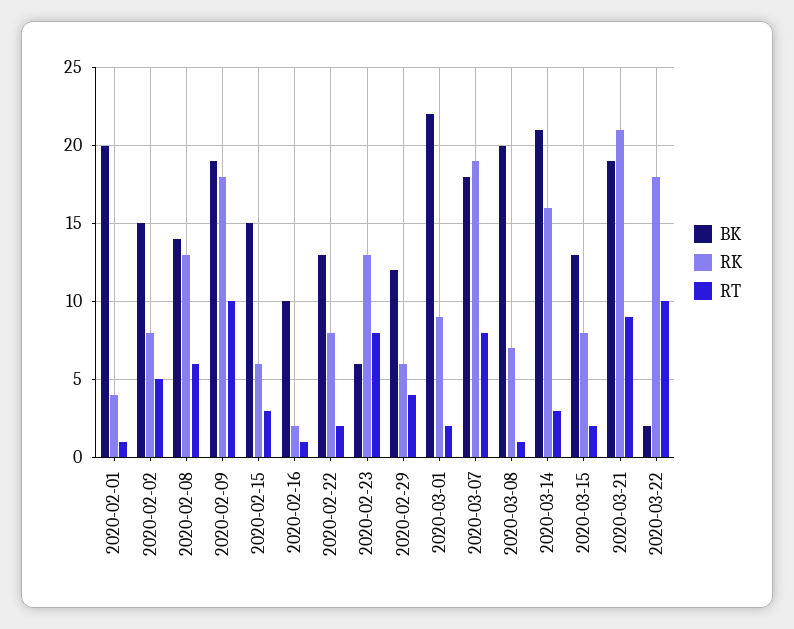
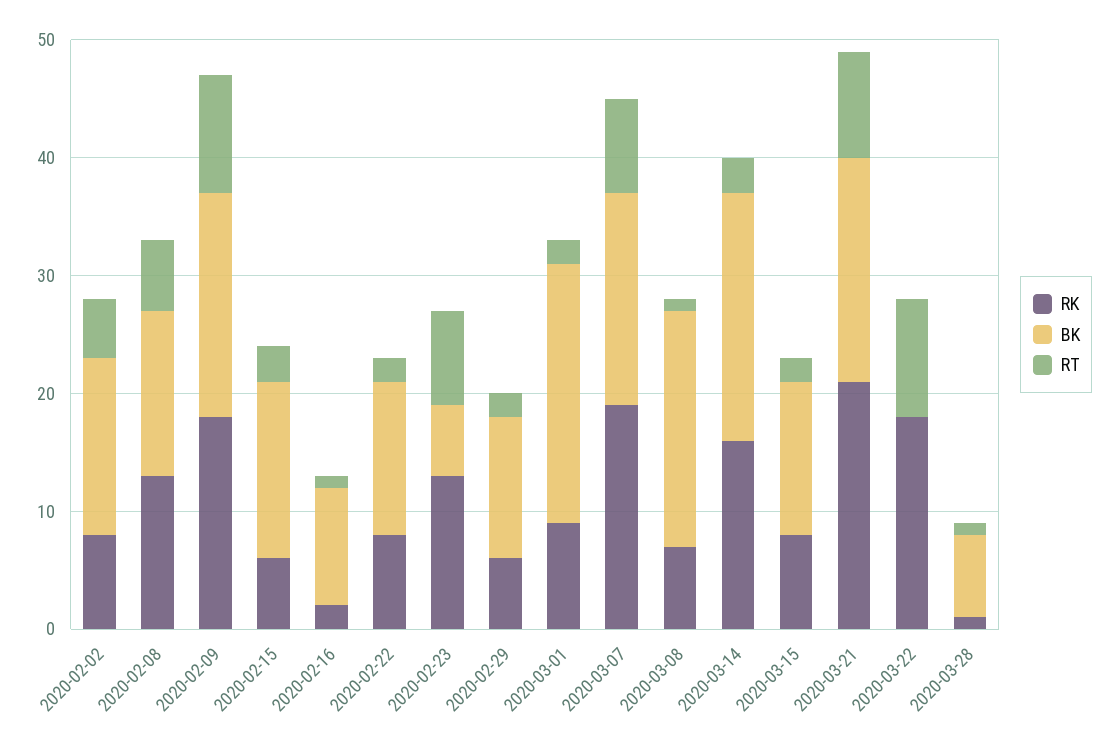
BK, 2020-02-01: 20 -> none
RK, 2020-02-01: 4 -> none
RT, 2020-02-01: 1 -> none
RT, 2020-02-29: 4 -> 2
BK, 2020-03-22: 2 -> 0
RK, 2020-03-28: none -> 1
BK, 2020-03-28: none -> 7
RT, 2020-03-28: none -> 1

